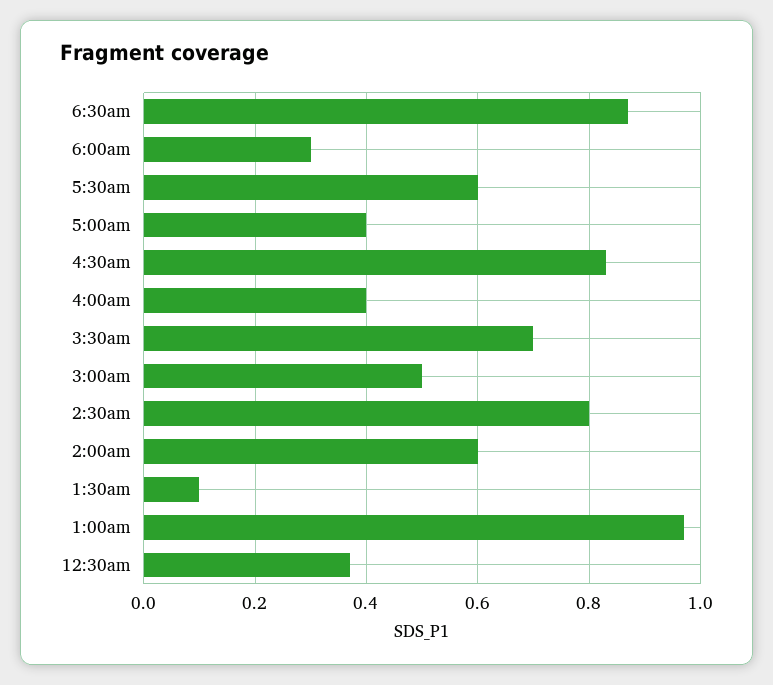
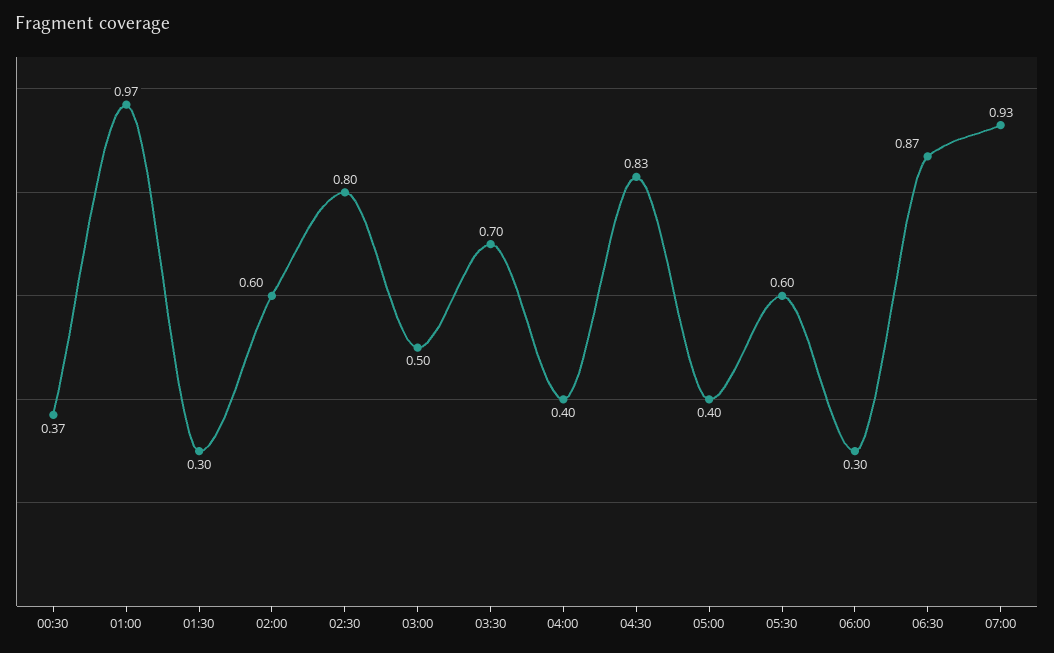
1:30am: 0.1 -> 0.3
07:00: none -> 0.93

